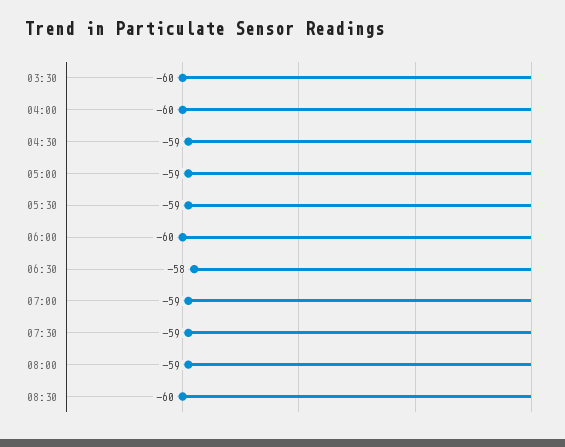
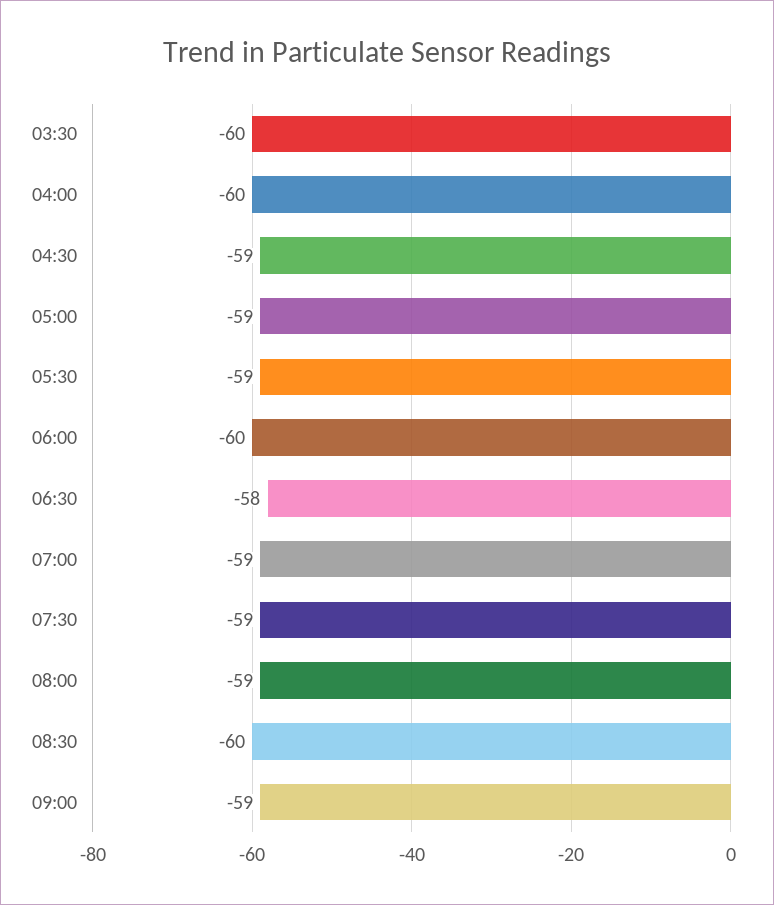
09:00: none -> -59

